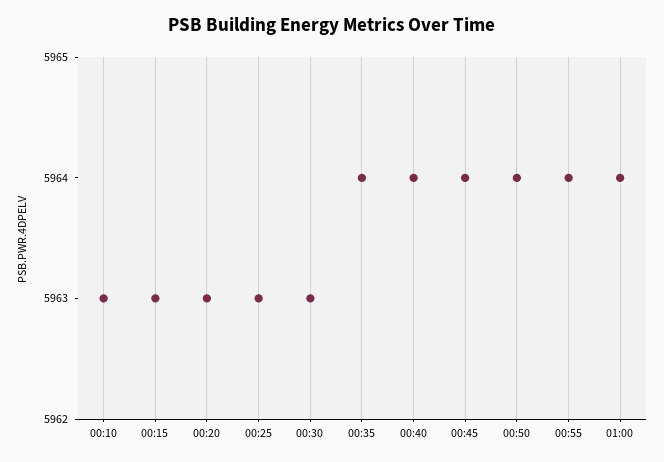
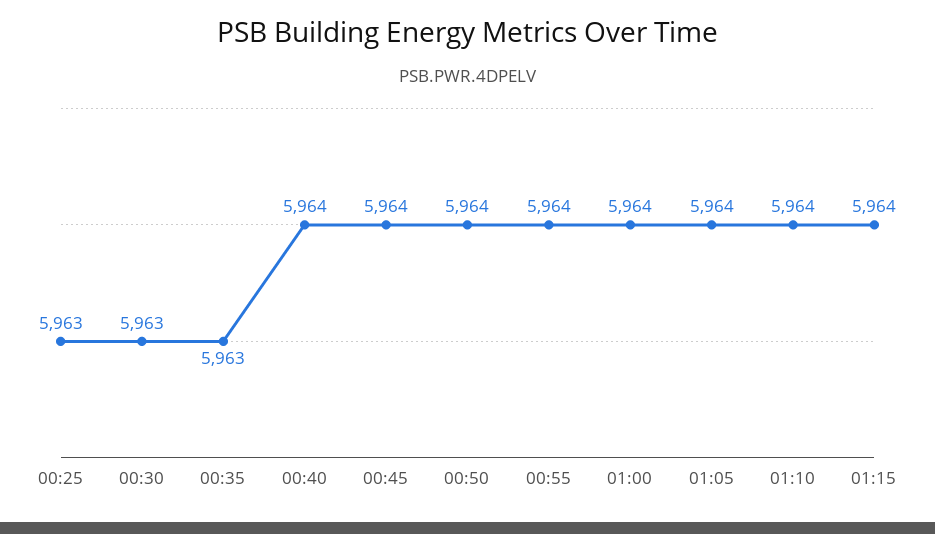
00:10: 5963 -> none
00:15: 5963 -> none
00:20: 5963 -> none
00:35: 5964 -> 5963
01:05: none -> 5964
01:10: none -> 5964
01:15: none -> 5964

